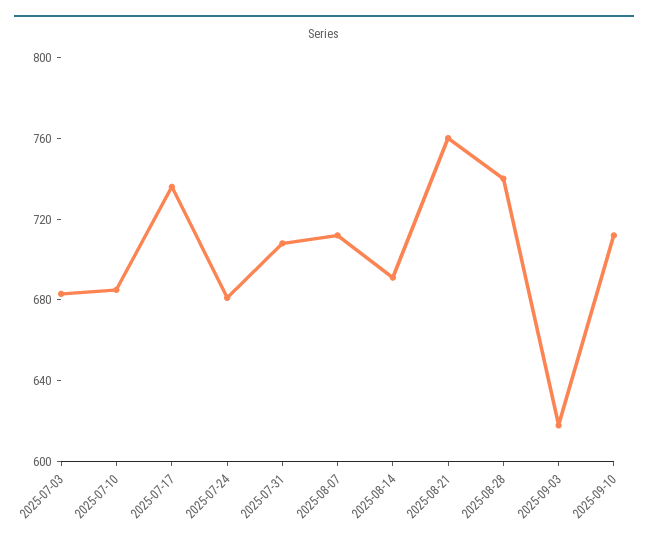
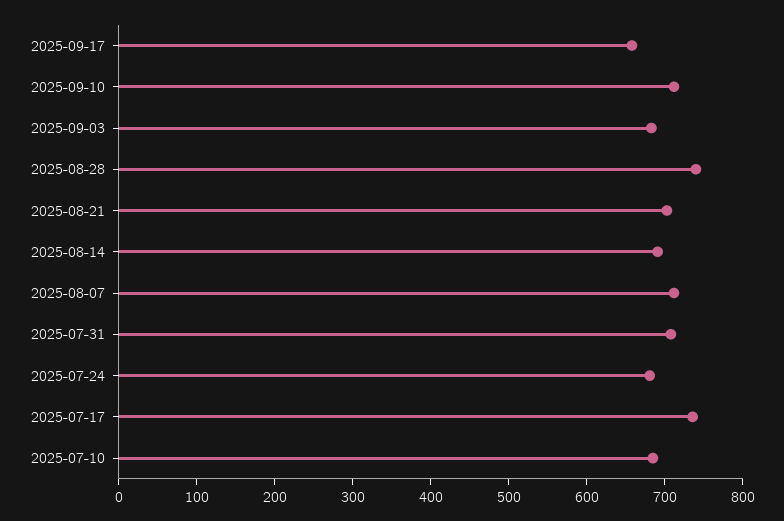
2025-07-03: 680 -> none
2025-08-21: 760 -> 700
2025-09-03: 620 -> 680
2025-09-17: none -> 660

